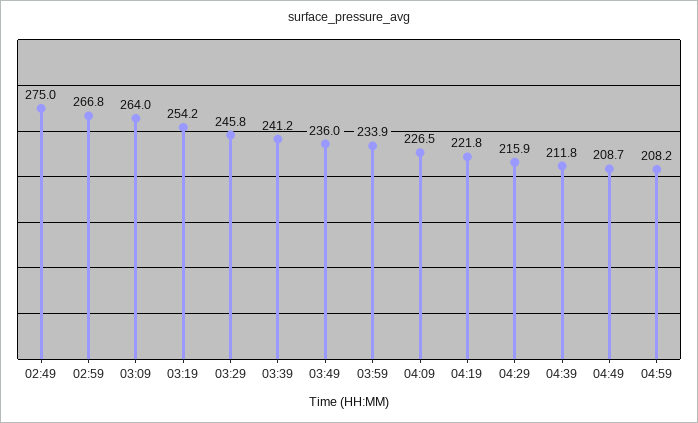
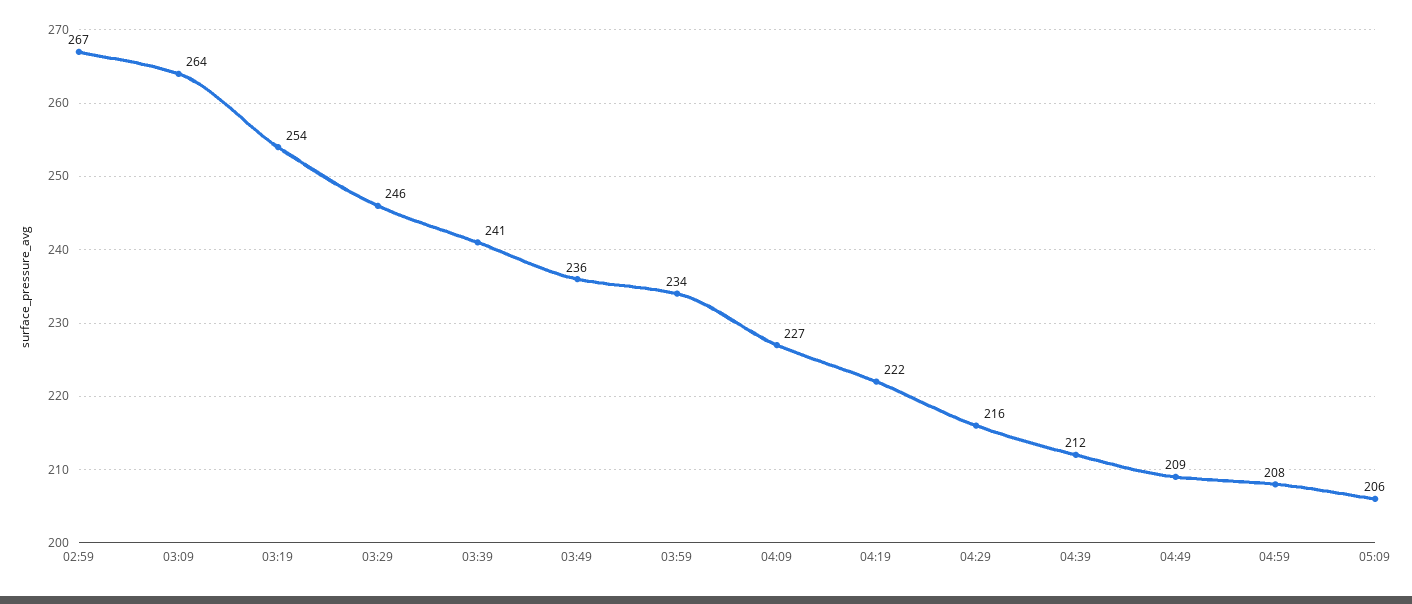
02:49: 275 -> none
05:09: none -> 206

